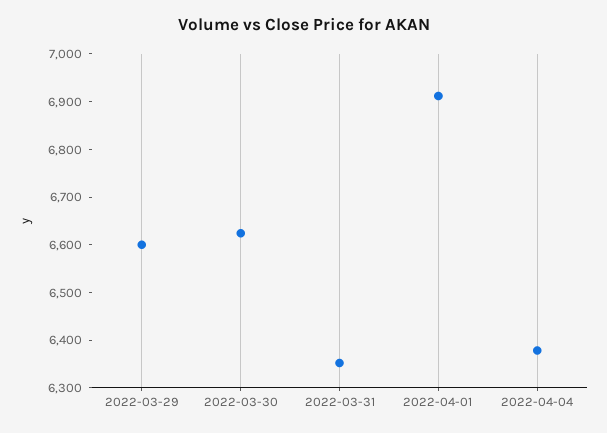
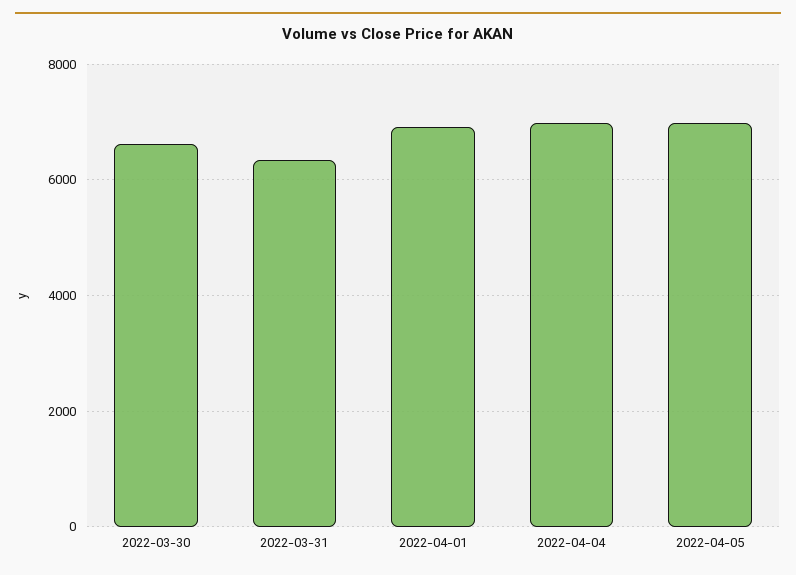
2022-03-29: 6600 -> none
2022-04-04: 6380 -> 7000
2022-04-05: none -> 7000

